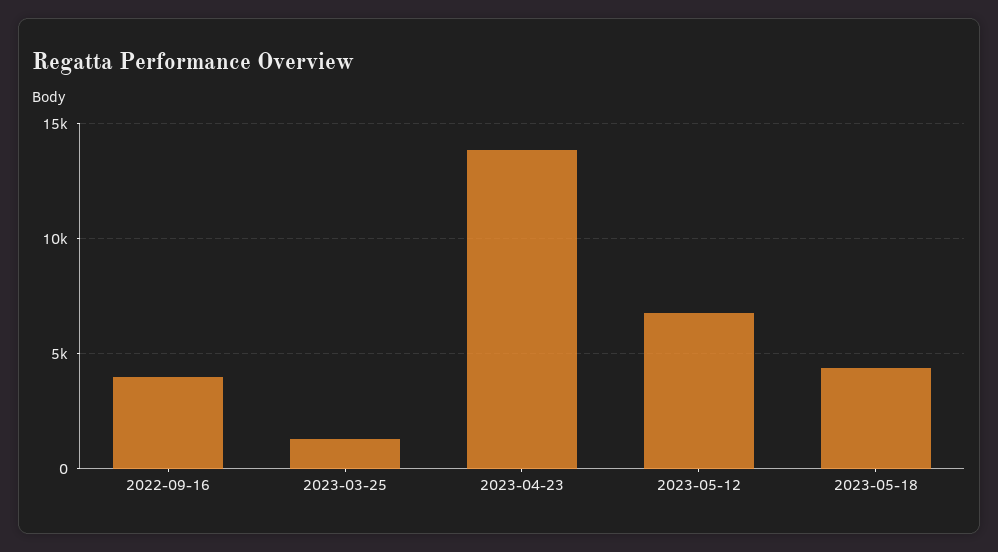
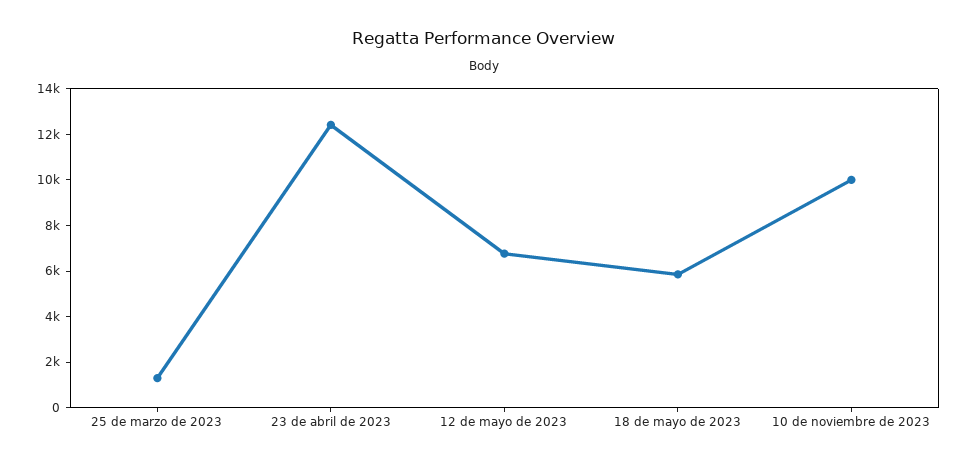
2022-09-16: 4000 -> none
2023-04-23: 14000 -> 12500
2023-05-18: 4500 -> 6000
10 de noviembre de 2023: none -> 10000

